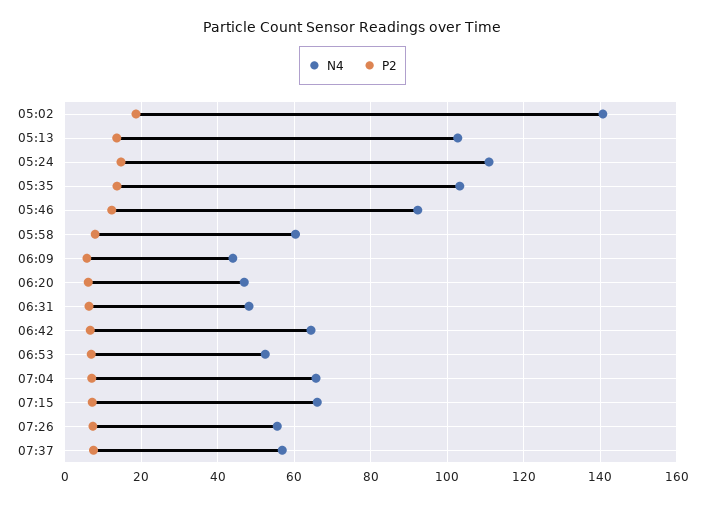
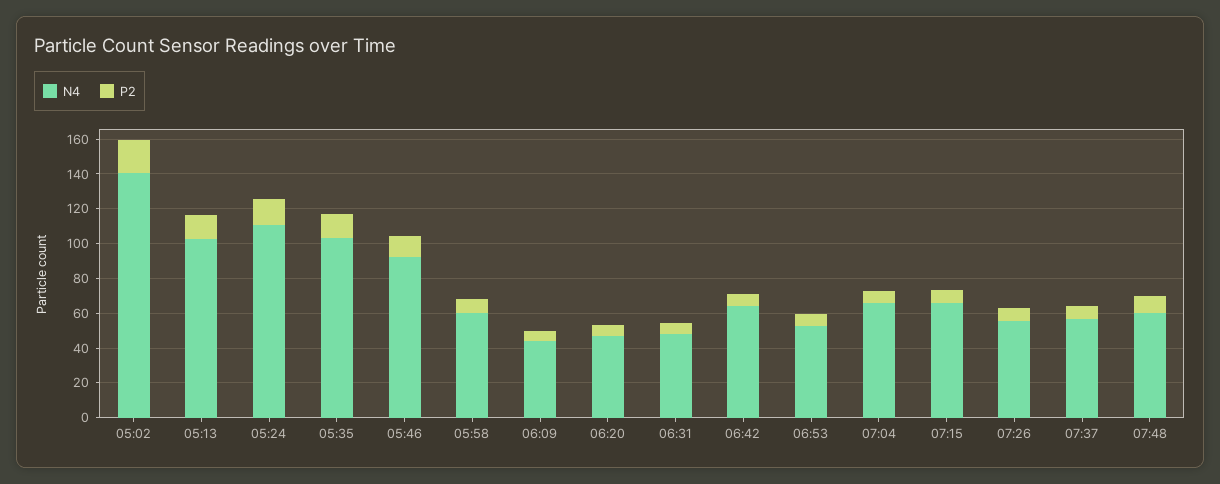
N4, 07:48: none -> 60
P2, 07:48: none -> 10

